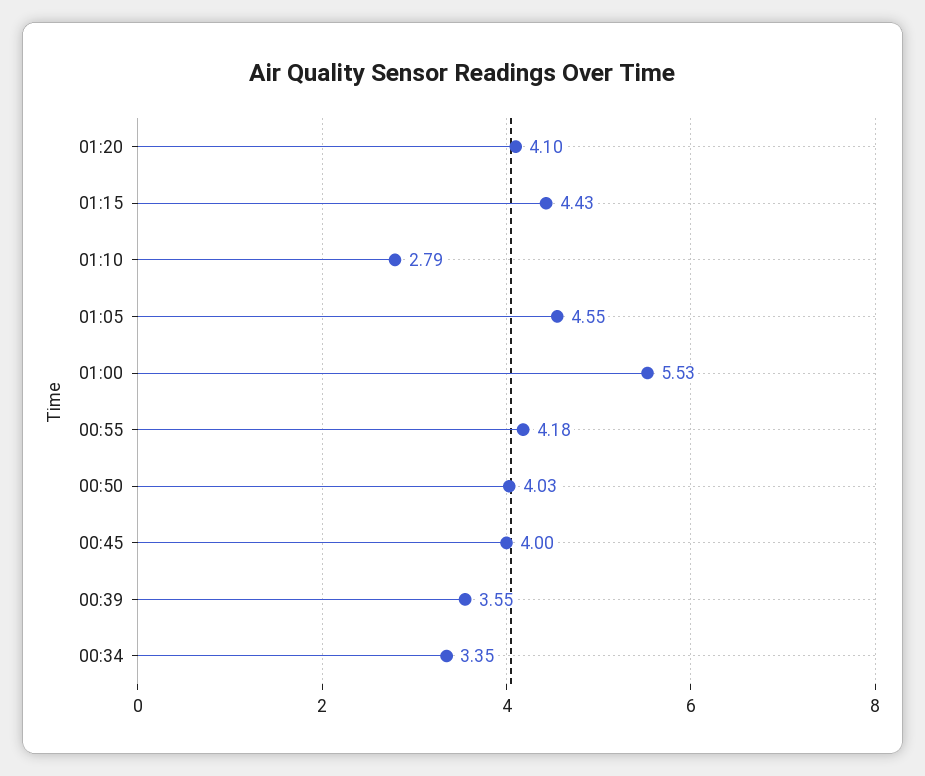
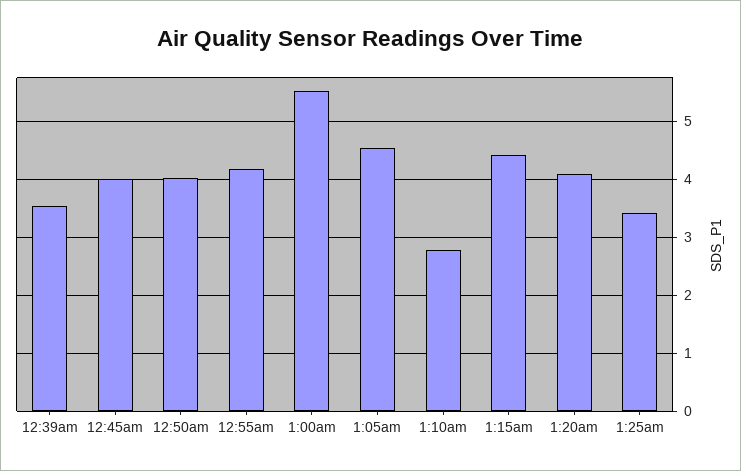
00:34: 3.35 -> none
1:25am: none -> 3.4

